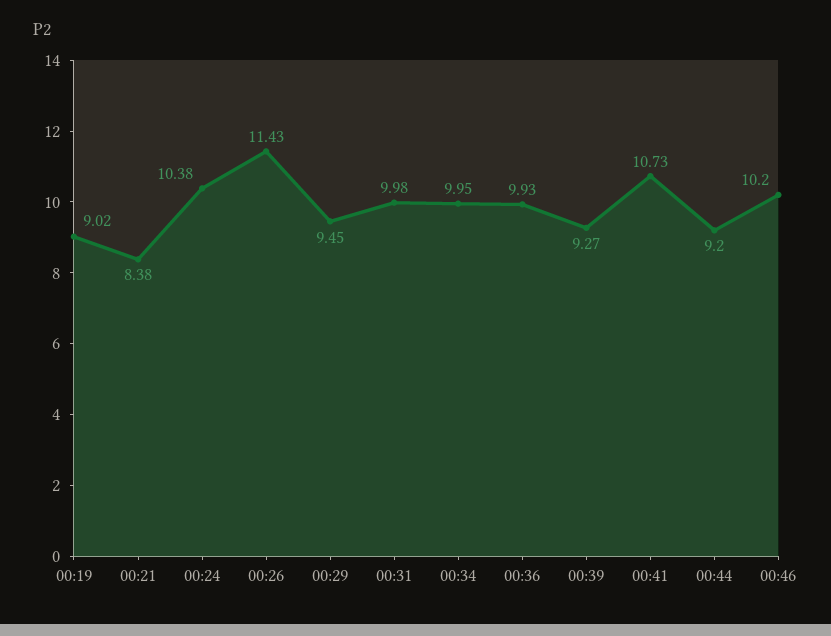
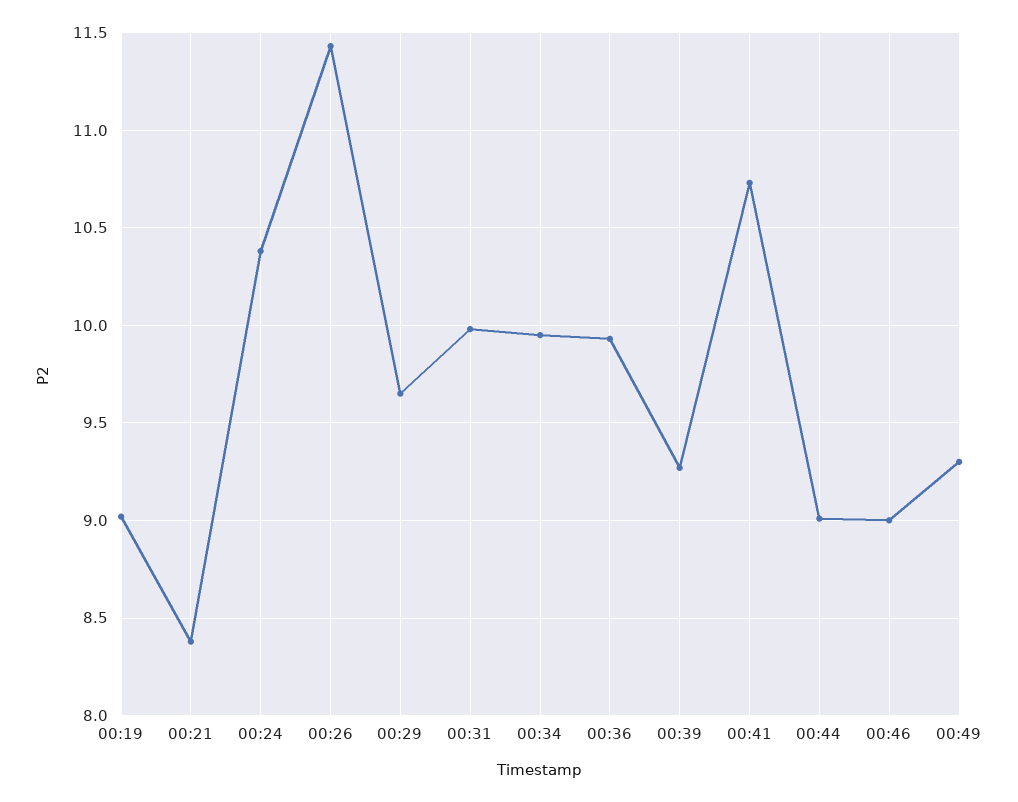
00:29: 9.45 -> 9.65
00:44: 9.2 -> 9
00:46: 10.2 -> 9
00:49: none -> 9.3

